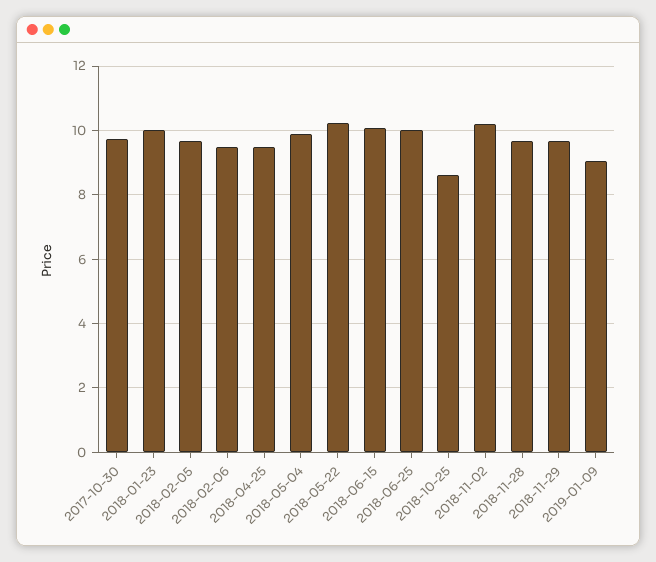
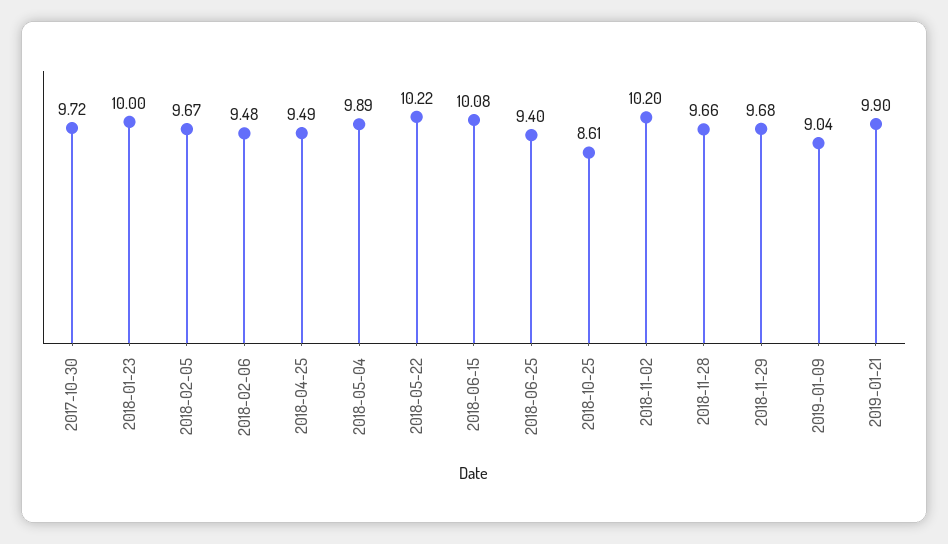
2018-06-25: 10 -> 9.4
2019-01-21: none -> 9.9

